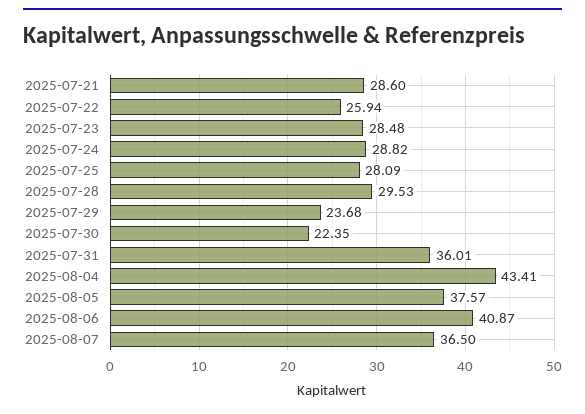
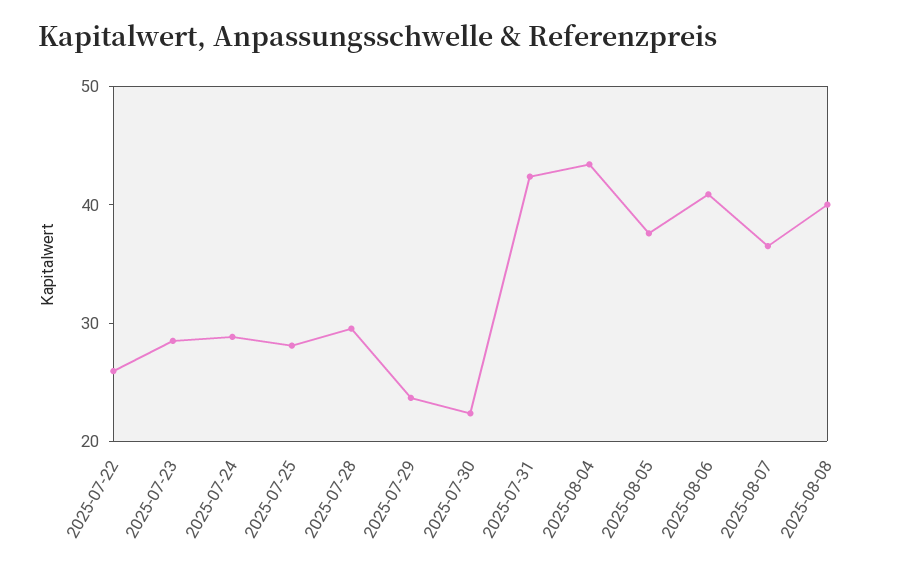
2025-07-21: 28.6 -> none
2025-07-31: 36.01 -> 42
2025-08-08: none -> 40

